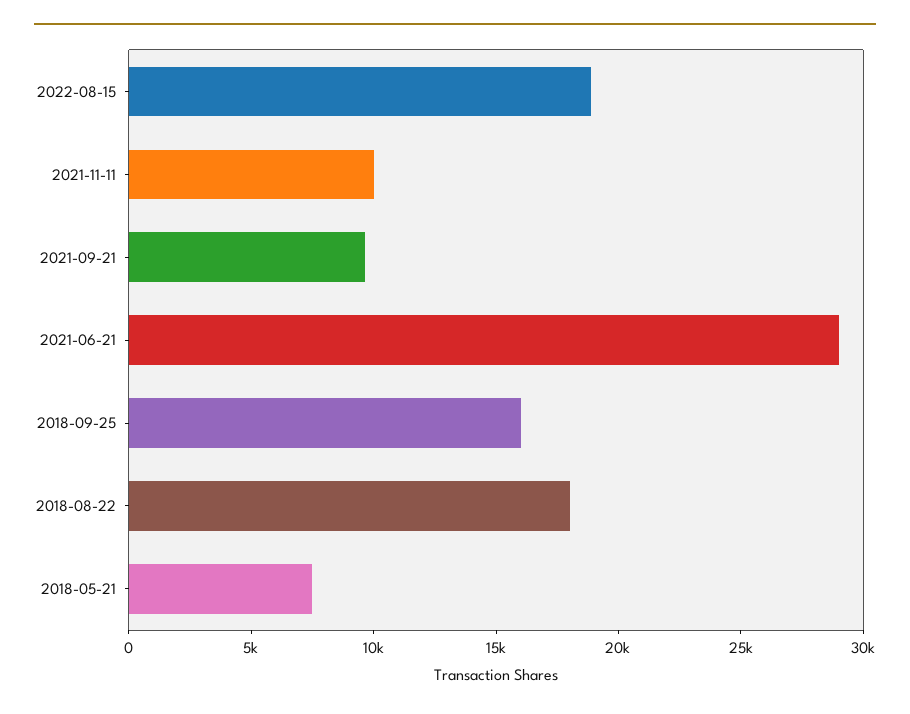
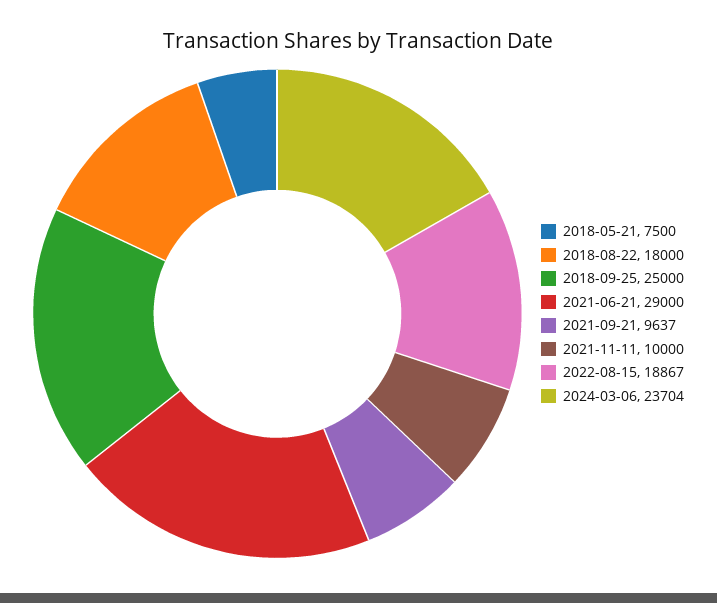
2018-09-25: 16000 -> 25000
2024-03-06: none -> 23704

